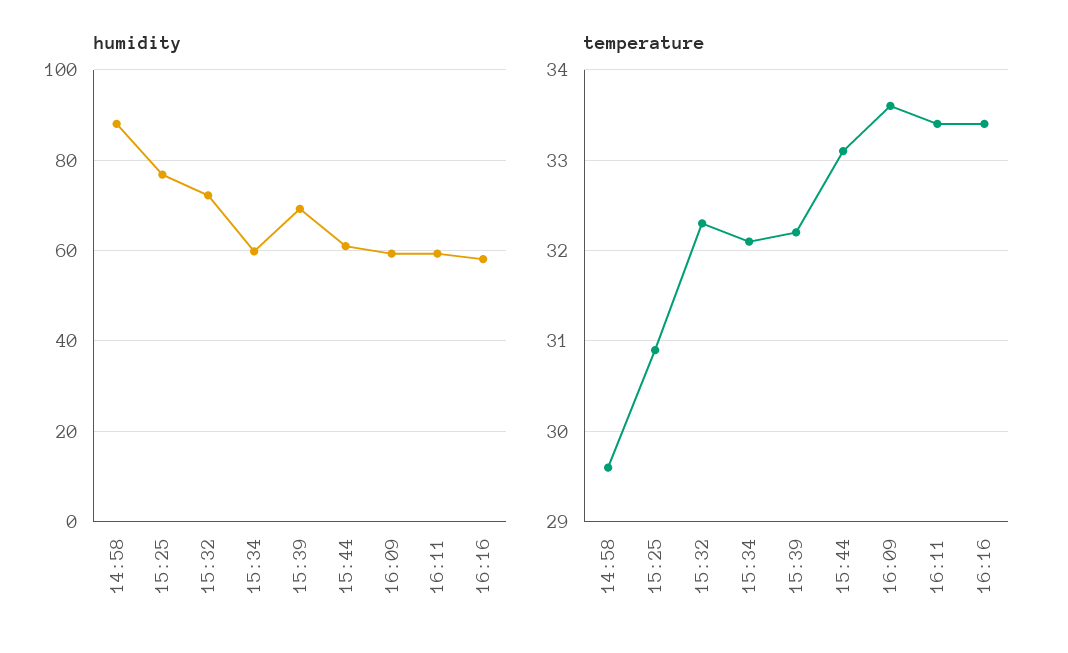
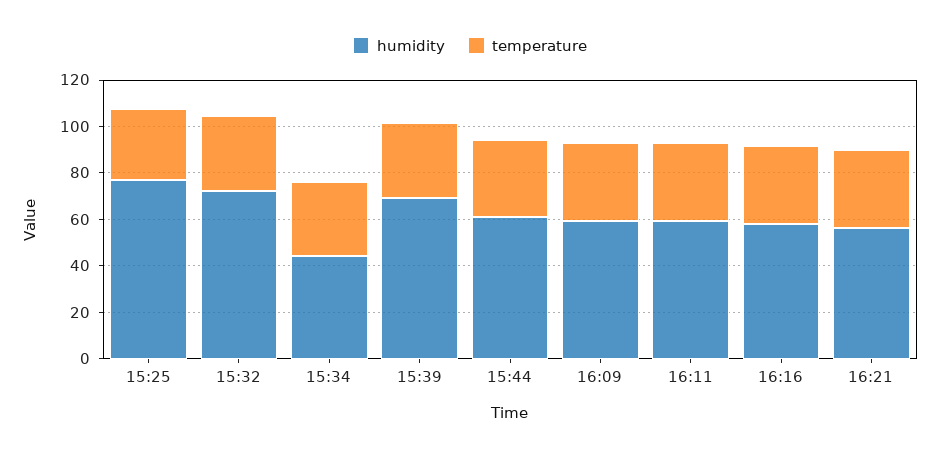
humidity, 14:58: 88 -> none
humidity, 15:34: 60 -> 45
temperature, 14:58: 29.6 -> none
humidity, 16:21: none -> 55
temperature, 16:21: none -> 35

